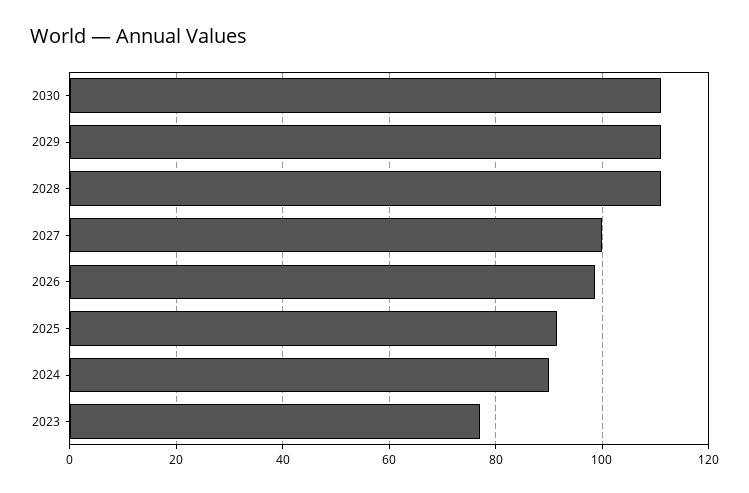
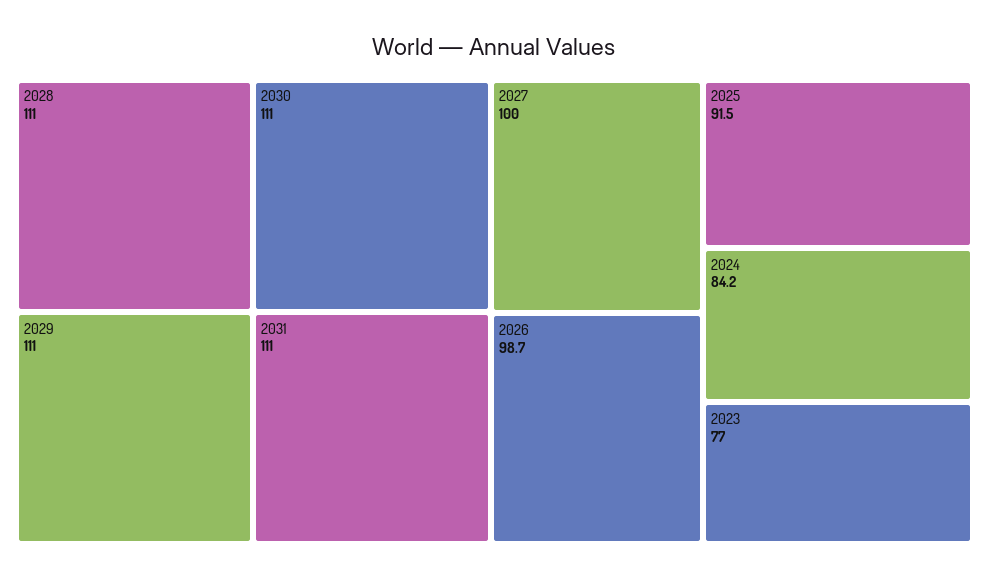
2024: 90 -> 84.2
2031: none -> 111

